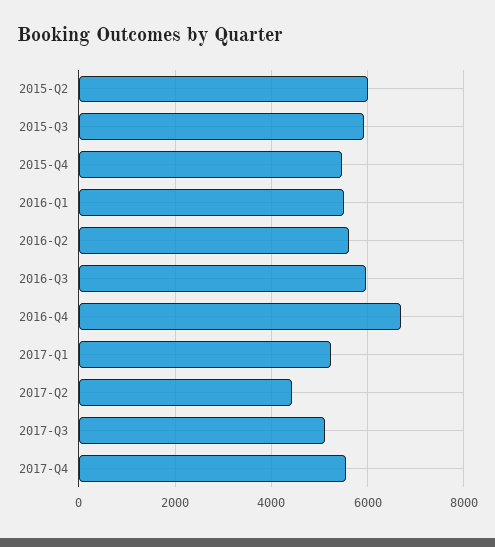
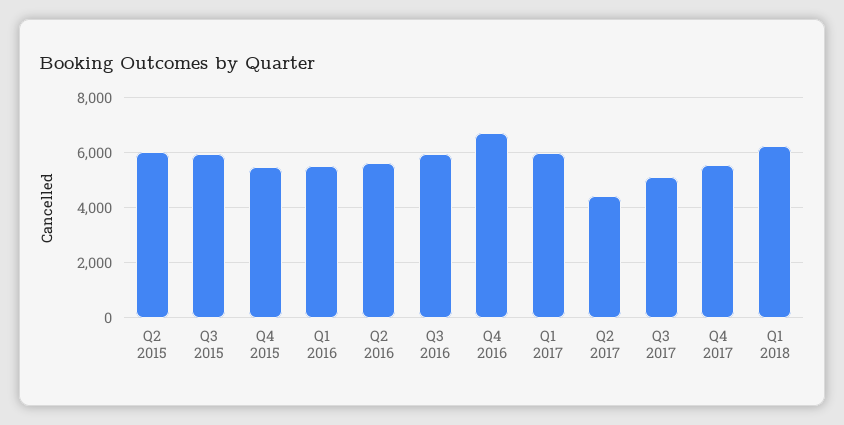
2017-Q1: 5200 -> 6000
Q1 2018: none -> 6250

